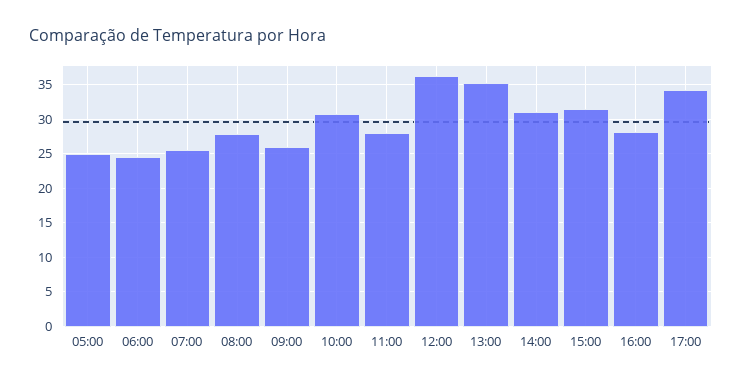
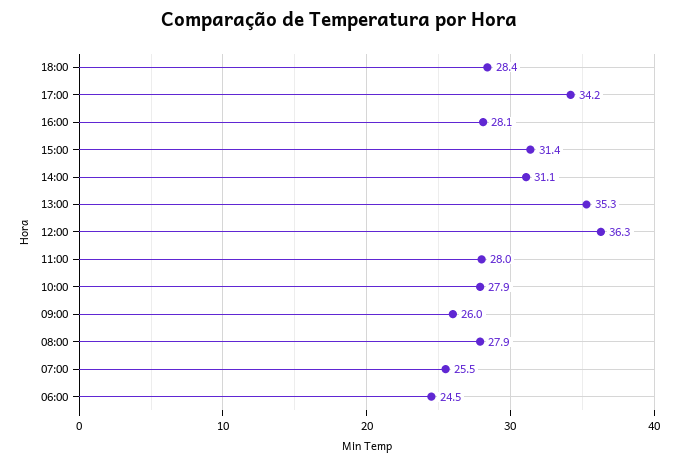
05:00: 25 -> none
10:00: 31 -> 27.9
18:00: none -> 28.4

